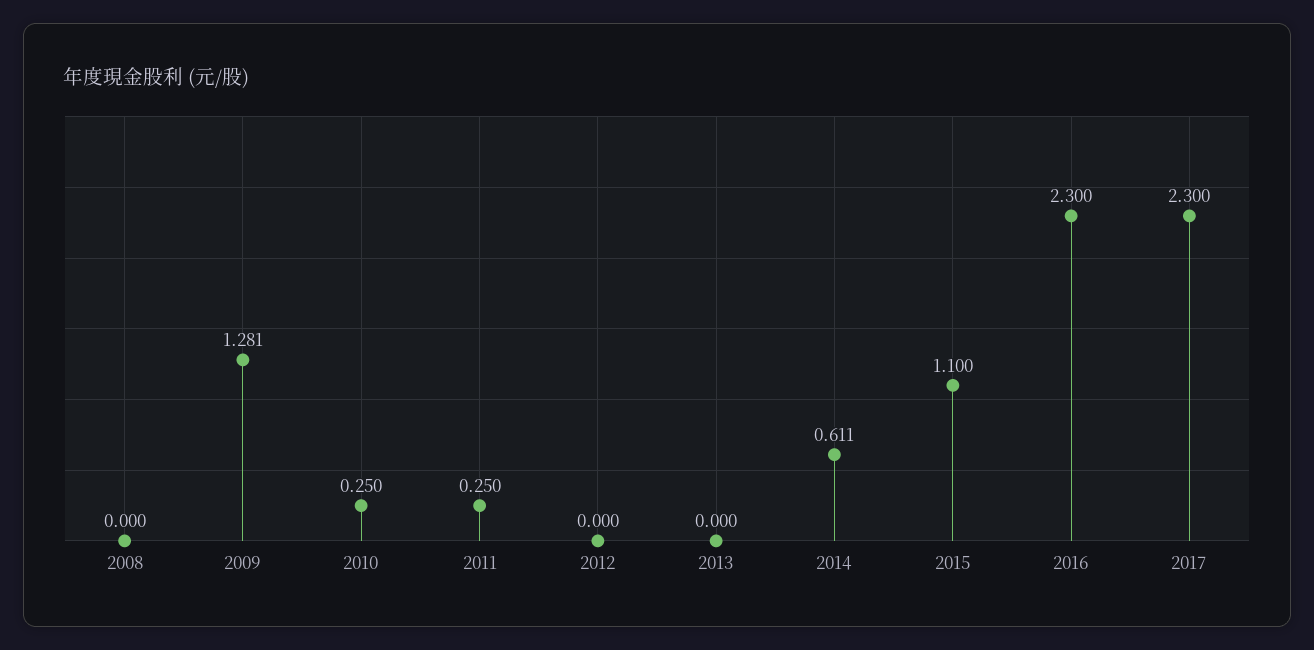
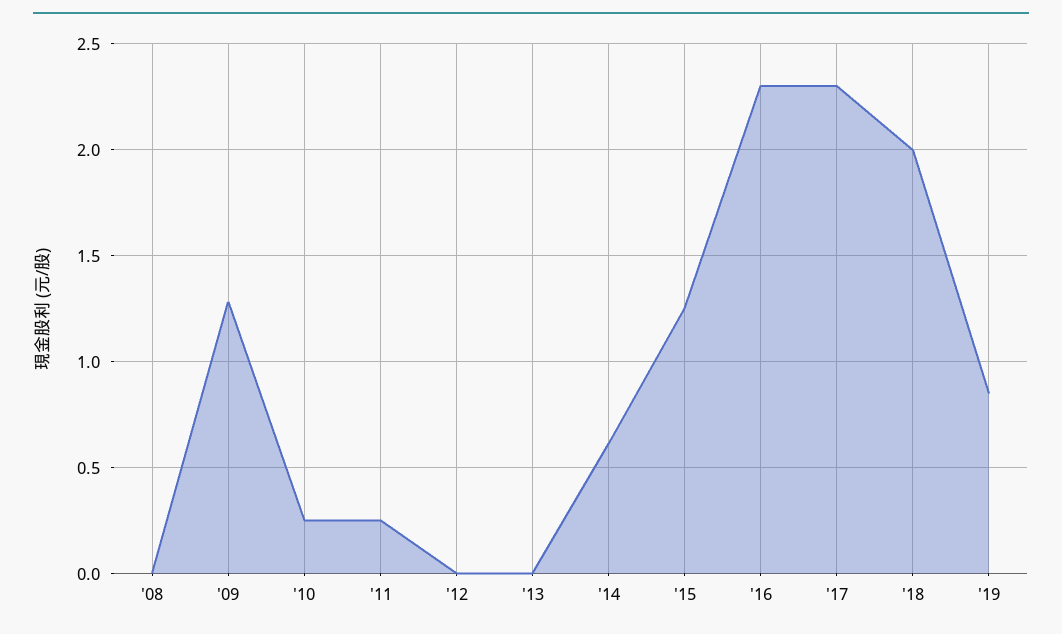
2015: 1.1 -> 1.25
'18: none -> 2
'19: none -> 0.85

